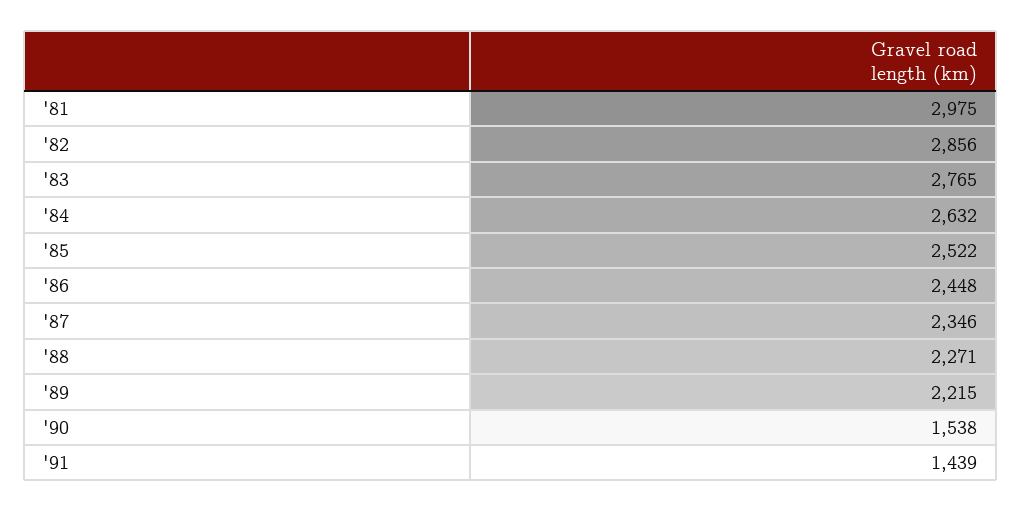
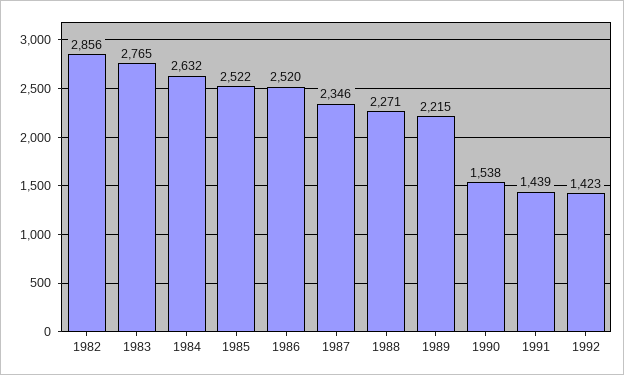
'81: 2975 -> none
'86: 2448 -> 2520
1992: none -> 1423

